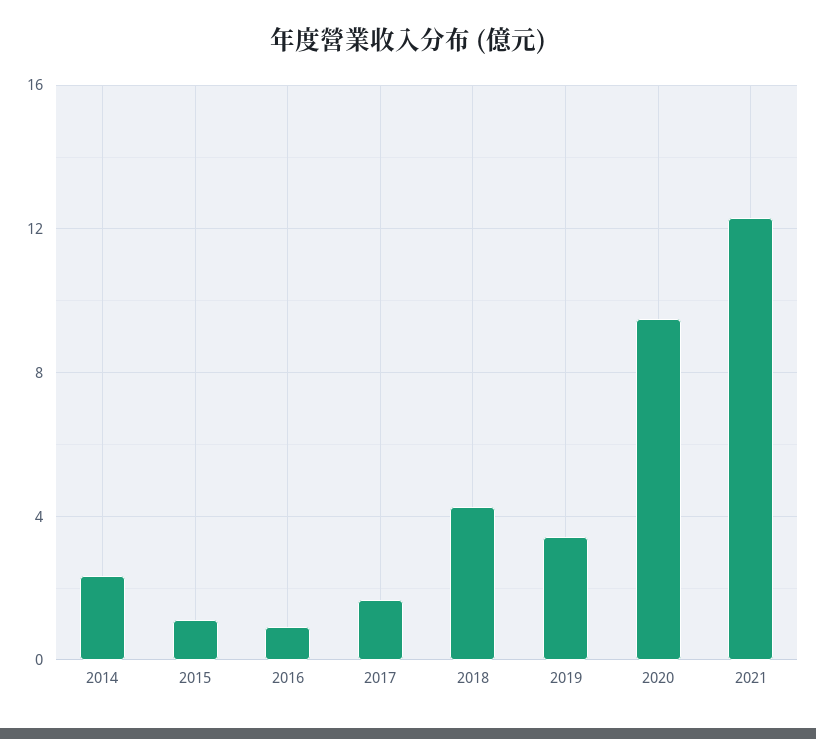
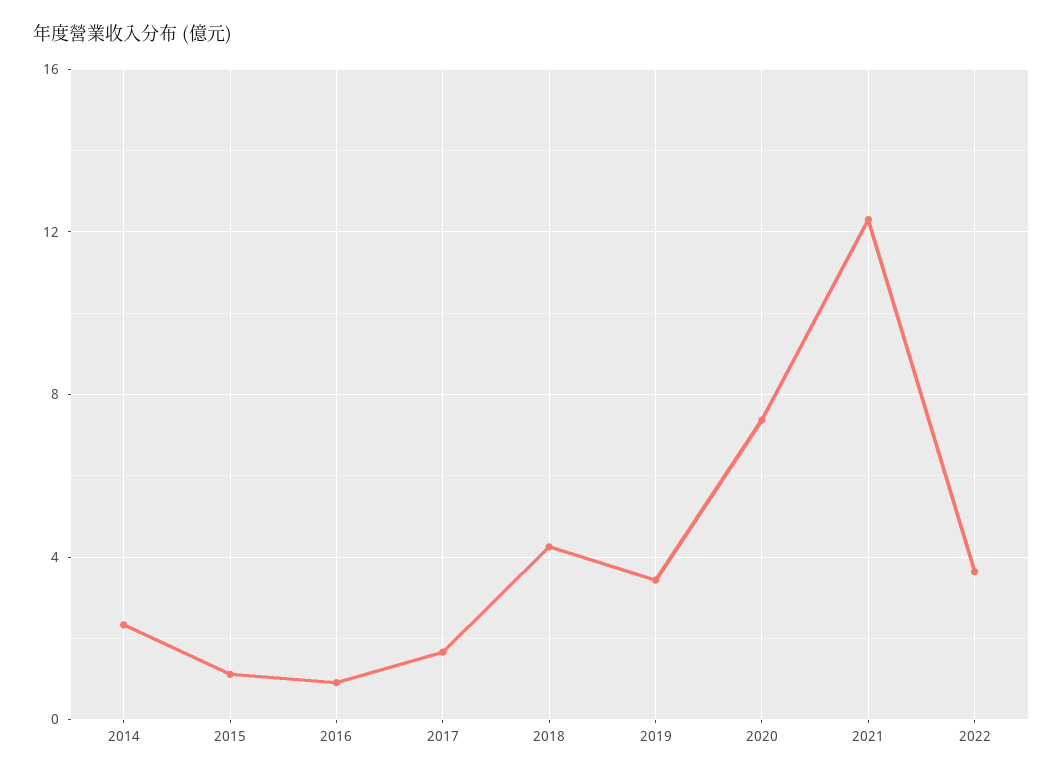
2020: 9.5 -> 7.5
2022: none -> 3.5

